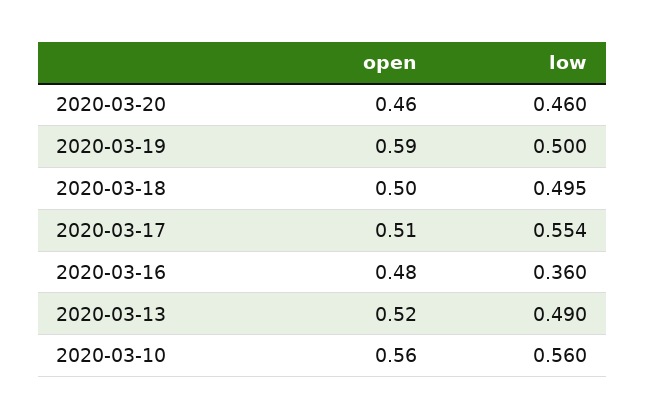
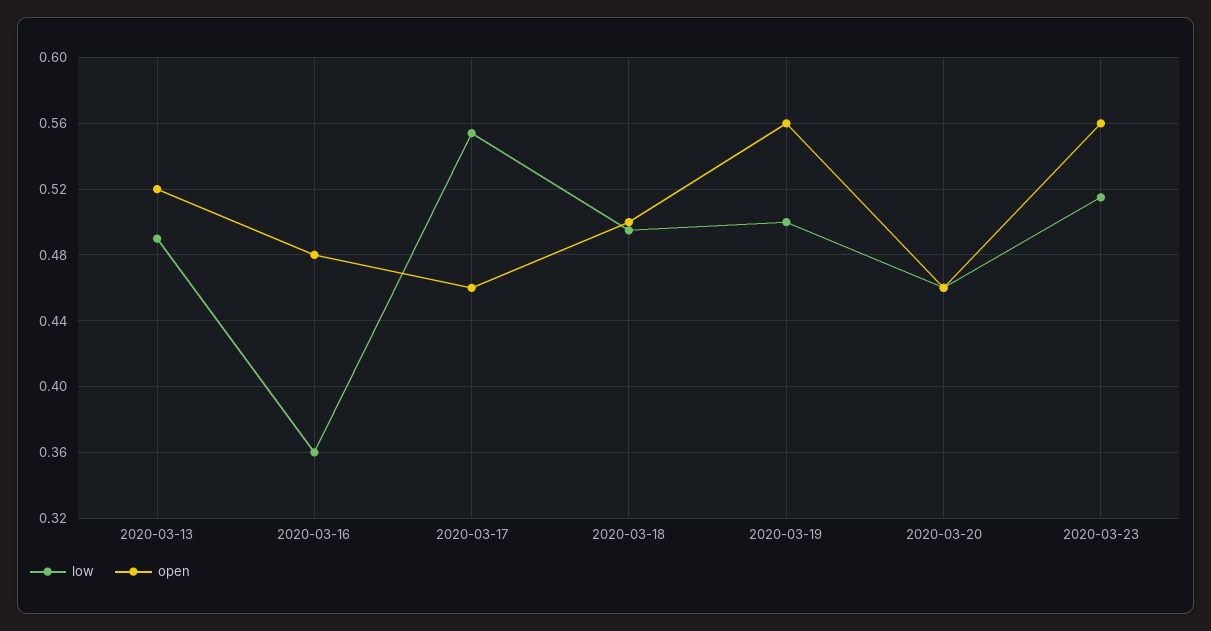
open, 2020-03-19: 0.59 -> 0.56
open, 2020-03-17: 0.51 -> 0.46
open, 2020-03-10: 0.56 -> none
low, 2020-03-10: 0.56 -> none
low, 2020-03-23: none -> 0.515
open, 2020-03-23: none -> 0.56

